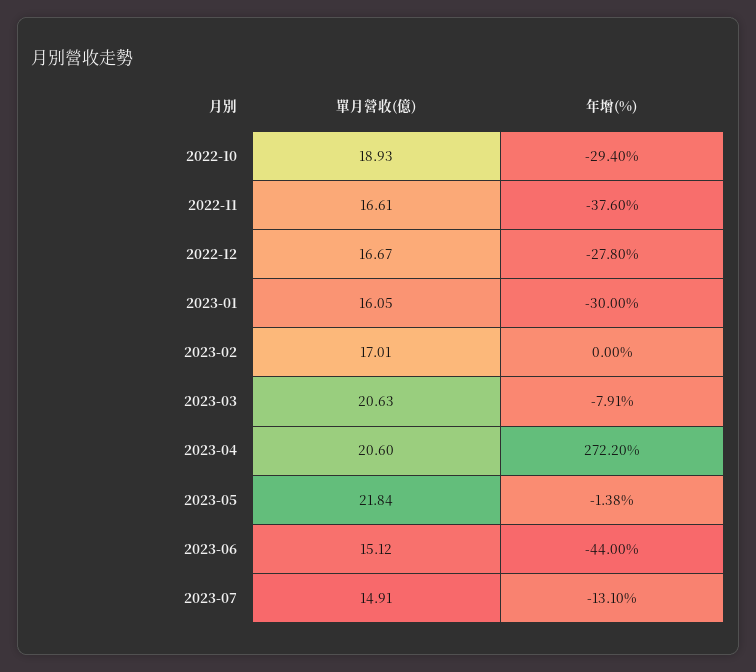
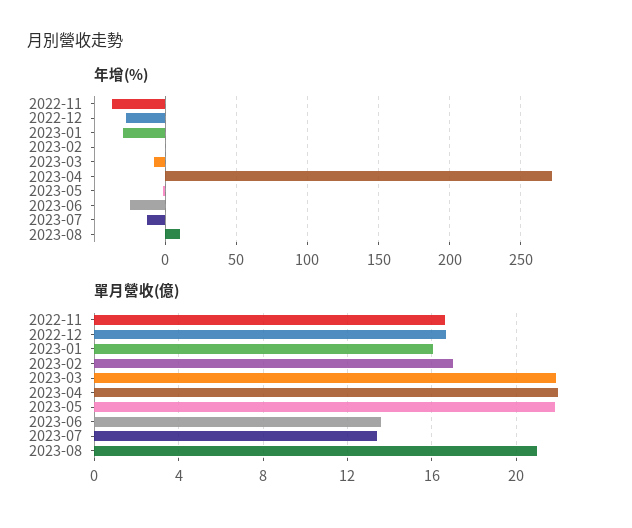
單月營收(億), 2022-10: 18.93 -> none
年增(%), 2022-10: -29.4 -> none
單月營收(億), 2023-03: 20.63 -> 22
單月營收(億), 2023-04: 20.6 -> 22
單月營收(億), 2023-06: 15.12 -> 13.5
年增(%), 2023-06: -44 -> -25
單月營收(億), 2023-07: 14.91 -> 13.5
年增(%), 2023-08: none -> 10
單月營收(億), 2023-08: none -> 21

